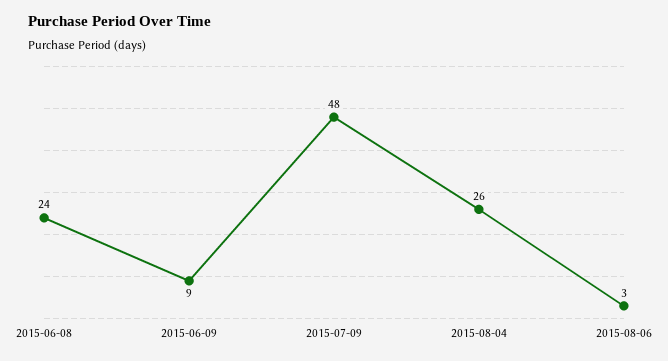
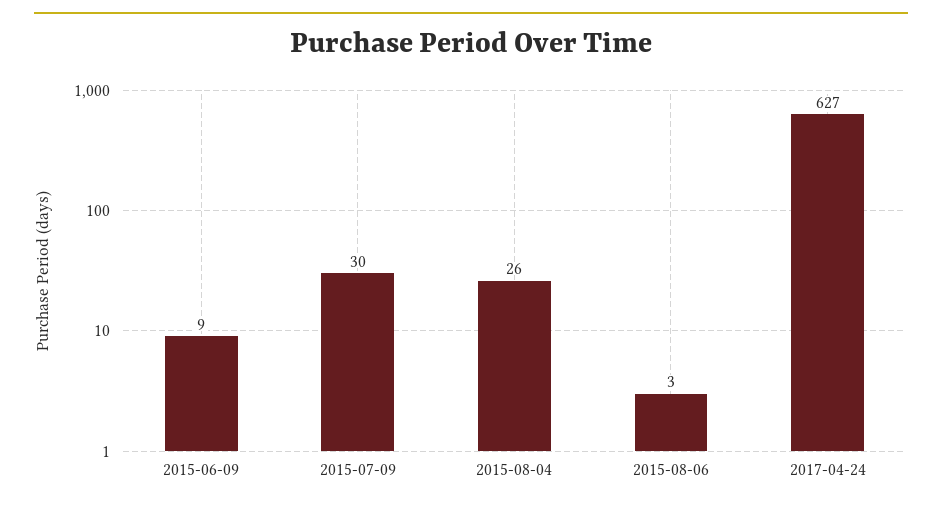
2015-06-08: 24 -> none
2015-07-09: 48 -> 30
2017-04-24: none -> 627

